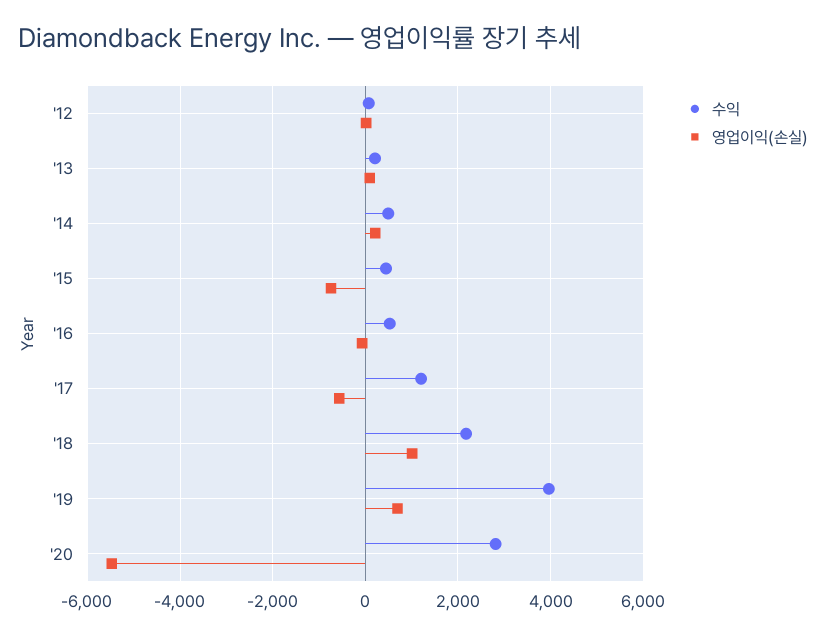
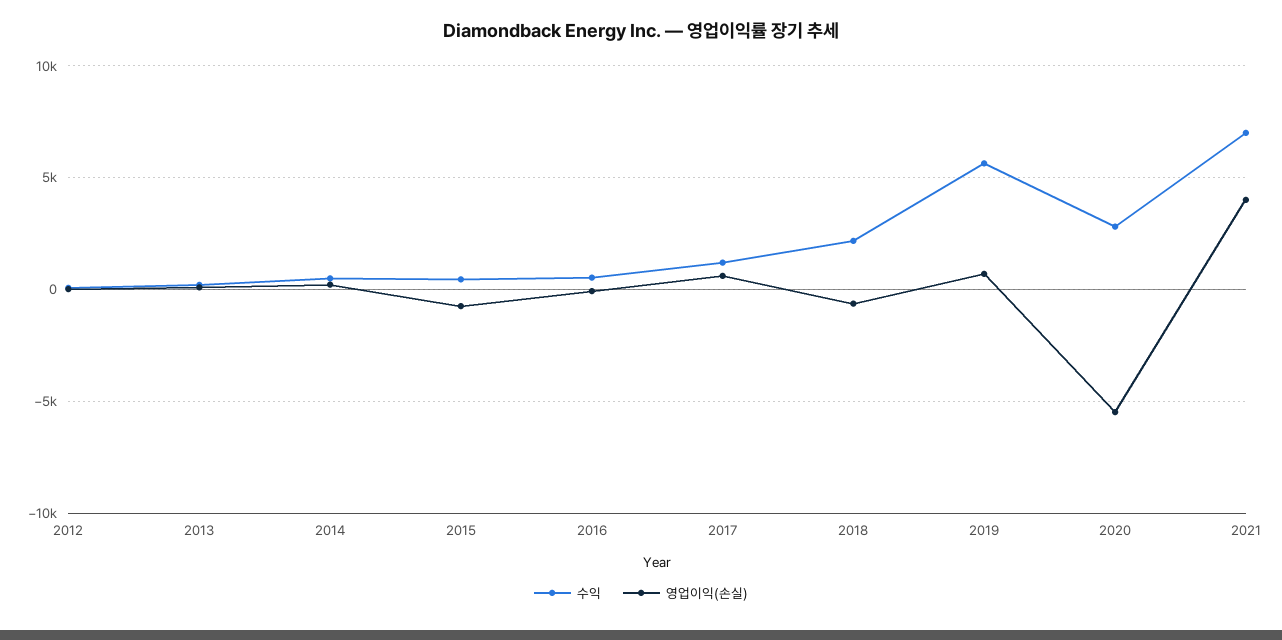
영업이익(손실), '17: -600 -> 500
영업이익(손실), '18: 1000 -> -500
수익, '19: 4000 -> 5500
수익, 2021: none -> 7000
영업이익(손실), 2021: none -> 4000

